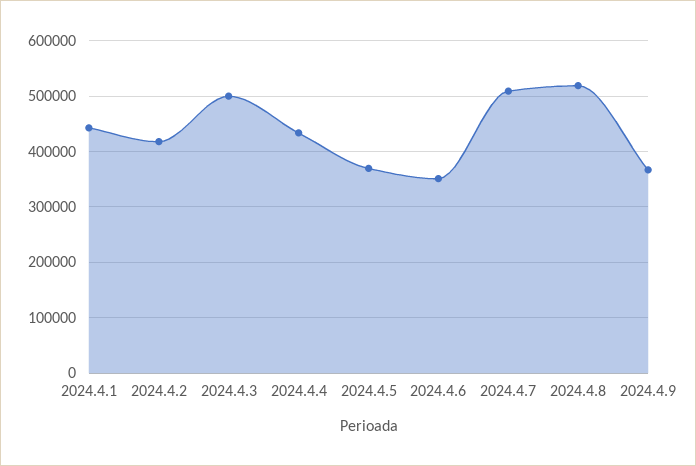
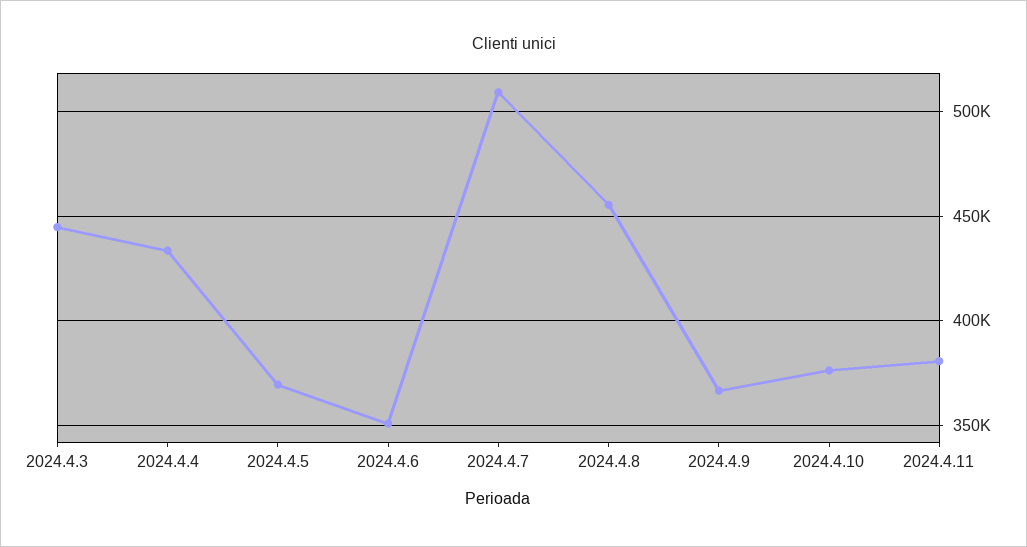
2024.4.1: 440000 -> none
2024.4.2: 420000 -> none
2024.4.3: 500000 -> 445000
2024.4.8: 520000 -> 455000
2024.4.10: none -> 375000
2024.4.11: none -> 380000

